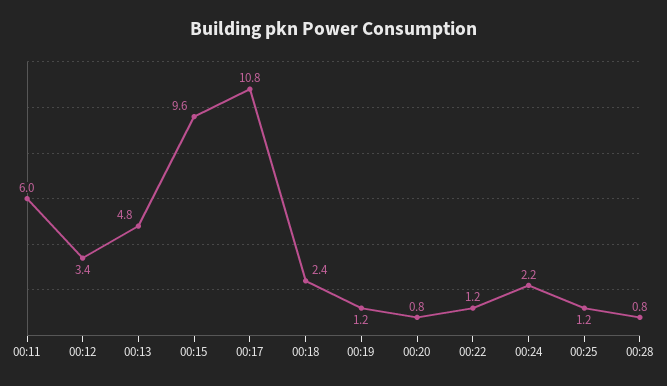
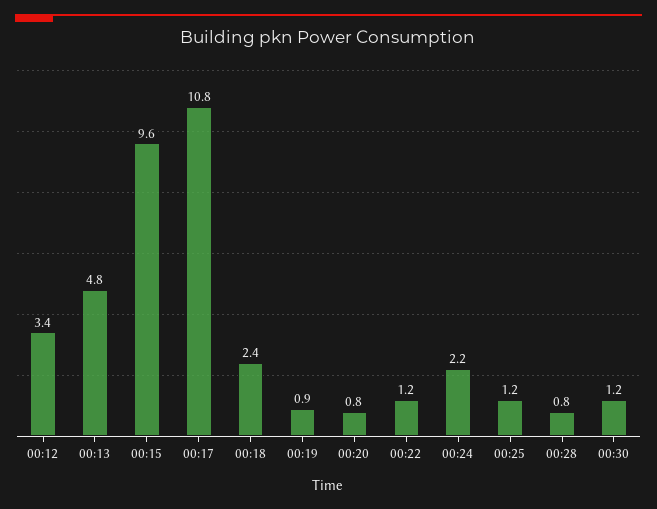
00:11: 6 -> none
00:19: 1.2 -> 0.9
00:30: none -> 1.2

